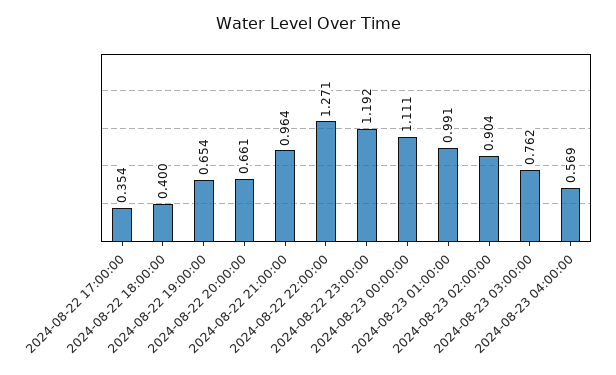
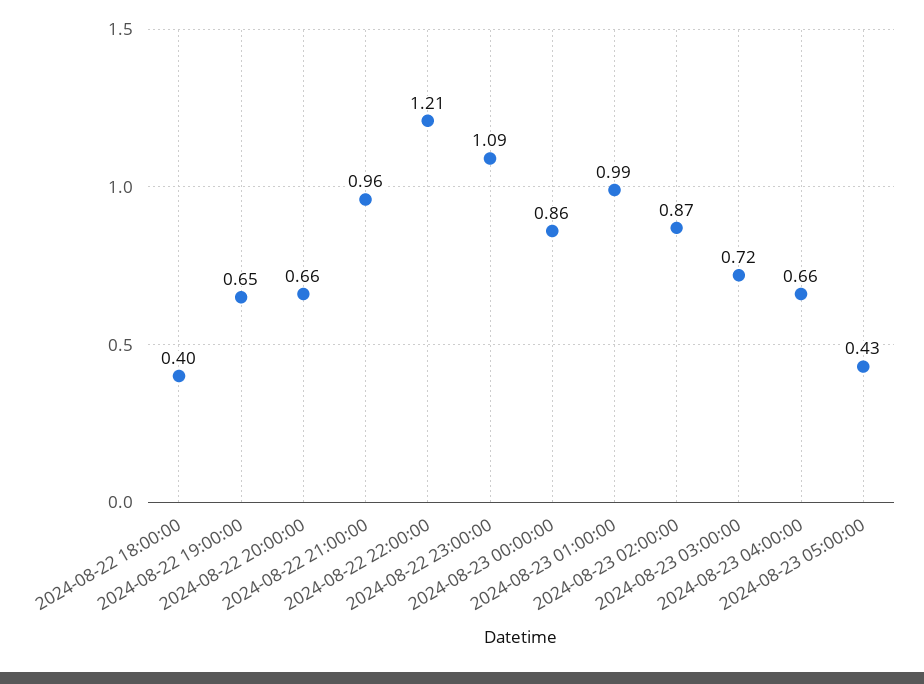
2024-08-22 17:00:00: 0.354 -> none
2024-08-22 22:00:00: 1.271 -> 1.21
2024-08-22 23:00:00: 1.192 -> 1.09
2024-08-23 00:00:00: 1.111 -> 0.86
2024-08-23 02:00:00: 0.904 -> 0.87
2024-08-23 03:00:00: 0.762 -> 0.72
2024-08-23 04:00:00: 0.569 -> 0.66
2024-08-23 05:00:00: none -> 0.43

